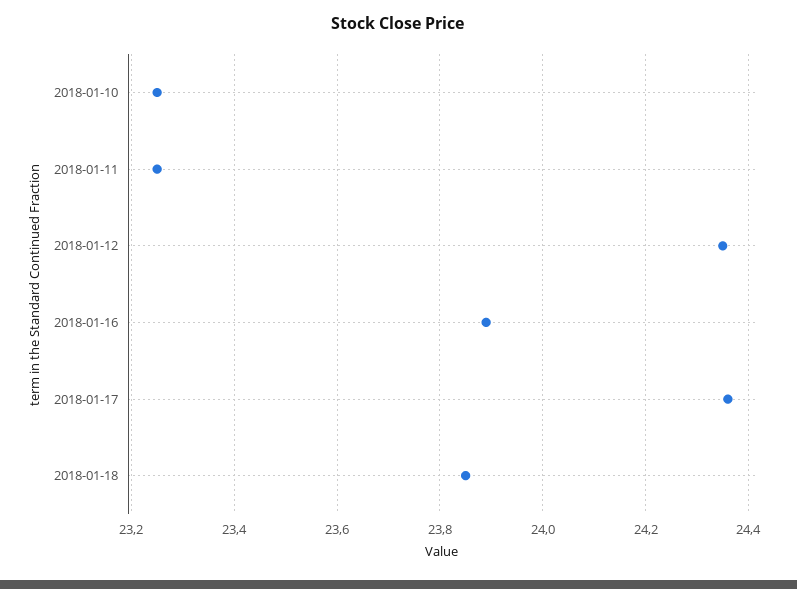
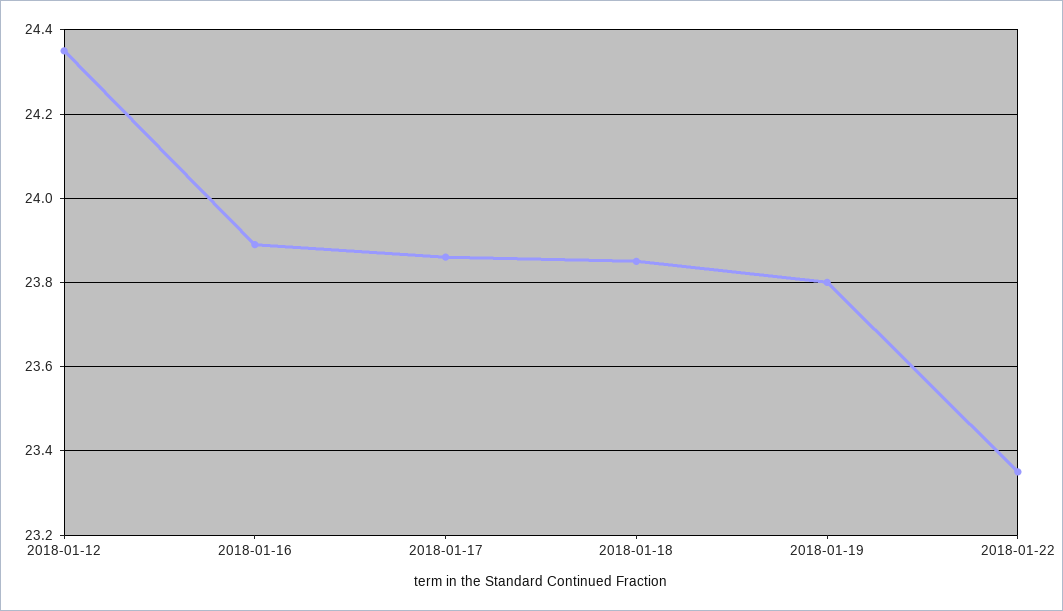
2018-01-10: 23.25 -> none
2018-01-11: 23.25 -> none
2018-01-17: 24.35 -> 23.85
2018-01-19: none -> 23.8
2018-01-22: none -> 23.35

